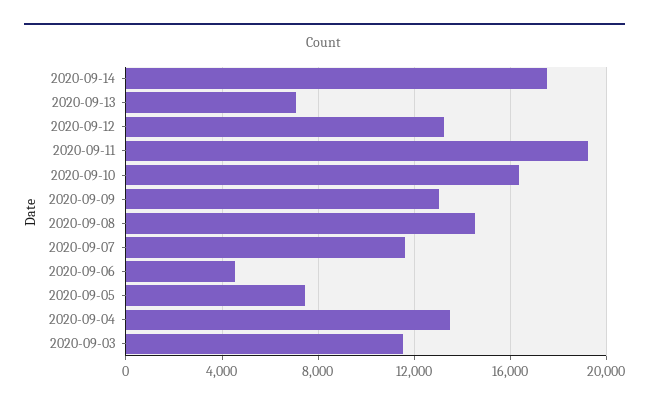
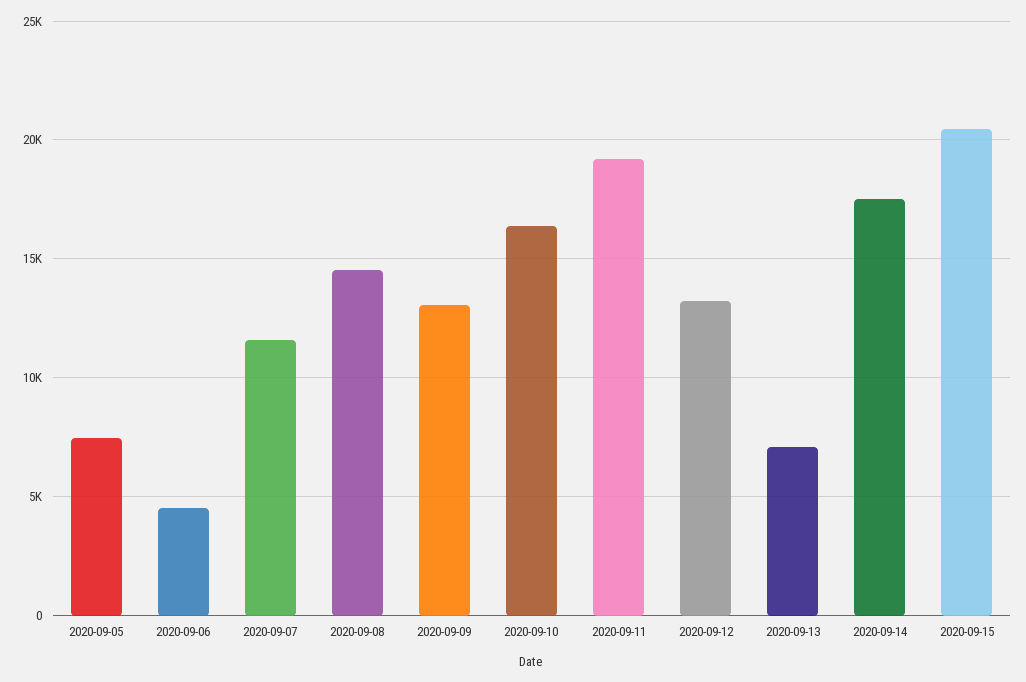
2020-09-04: 13500 -> none
2020-09-03: 11500 -> none
2020-09-15: none -> 20500

